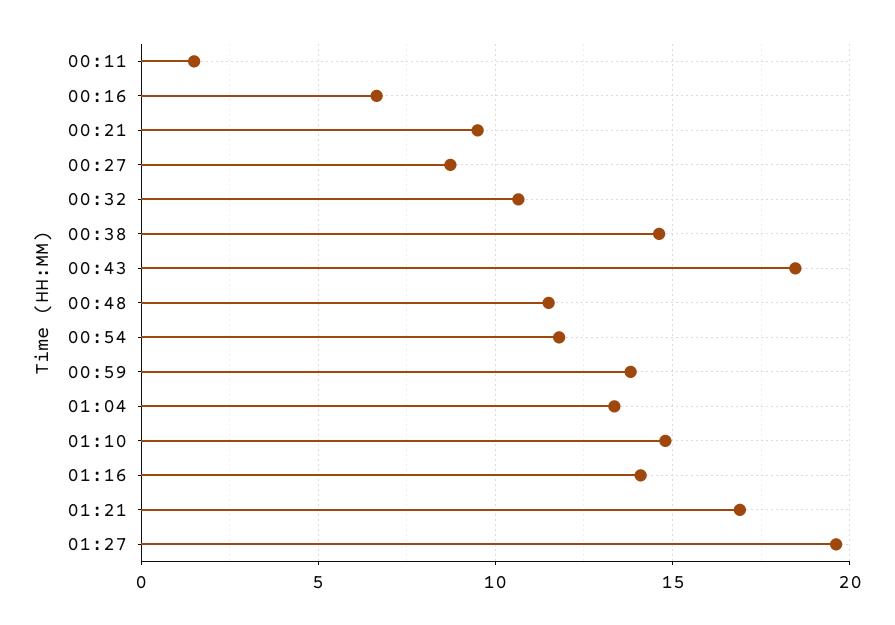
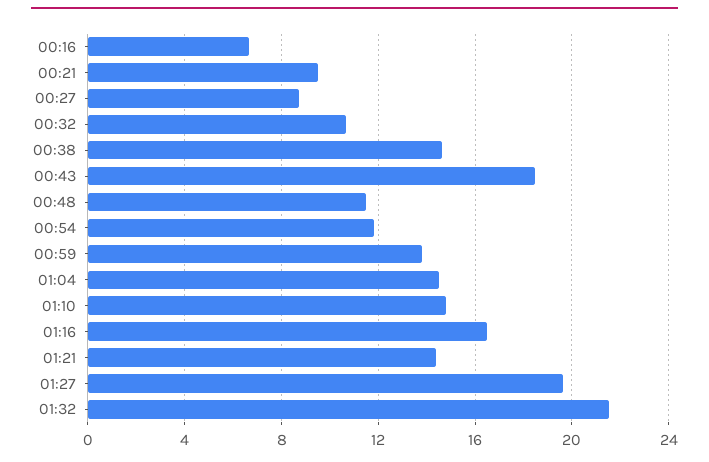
00:11: 1.5 -> none
01:04: 13.5 -> 14.5
01:16: 14 -> 16.5
01:21: 17 -> 14.5
01:32: none -> 21.5

